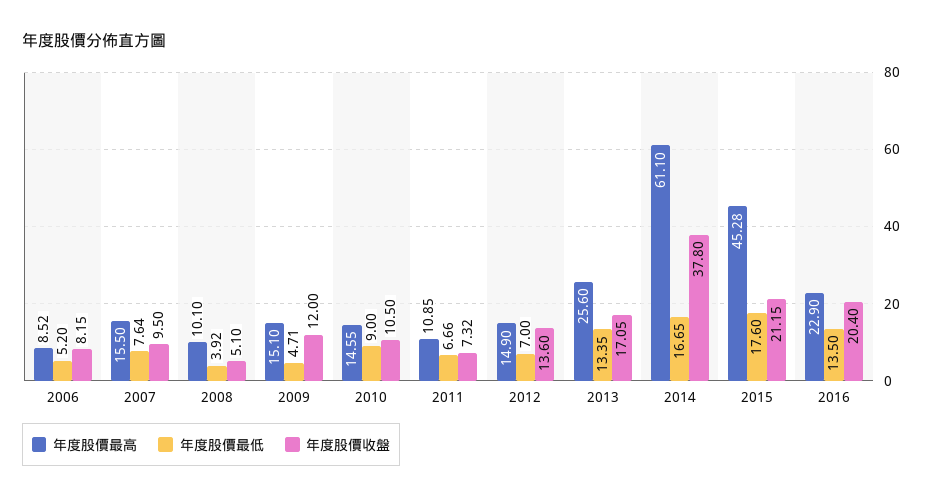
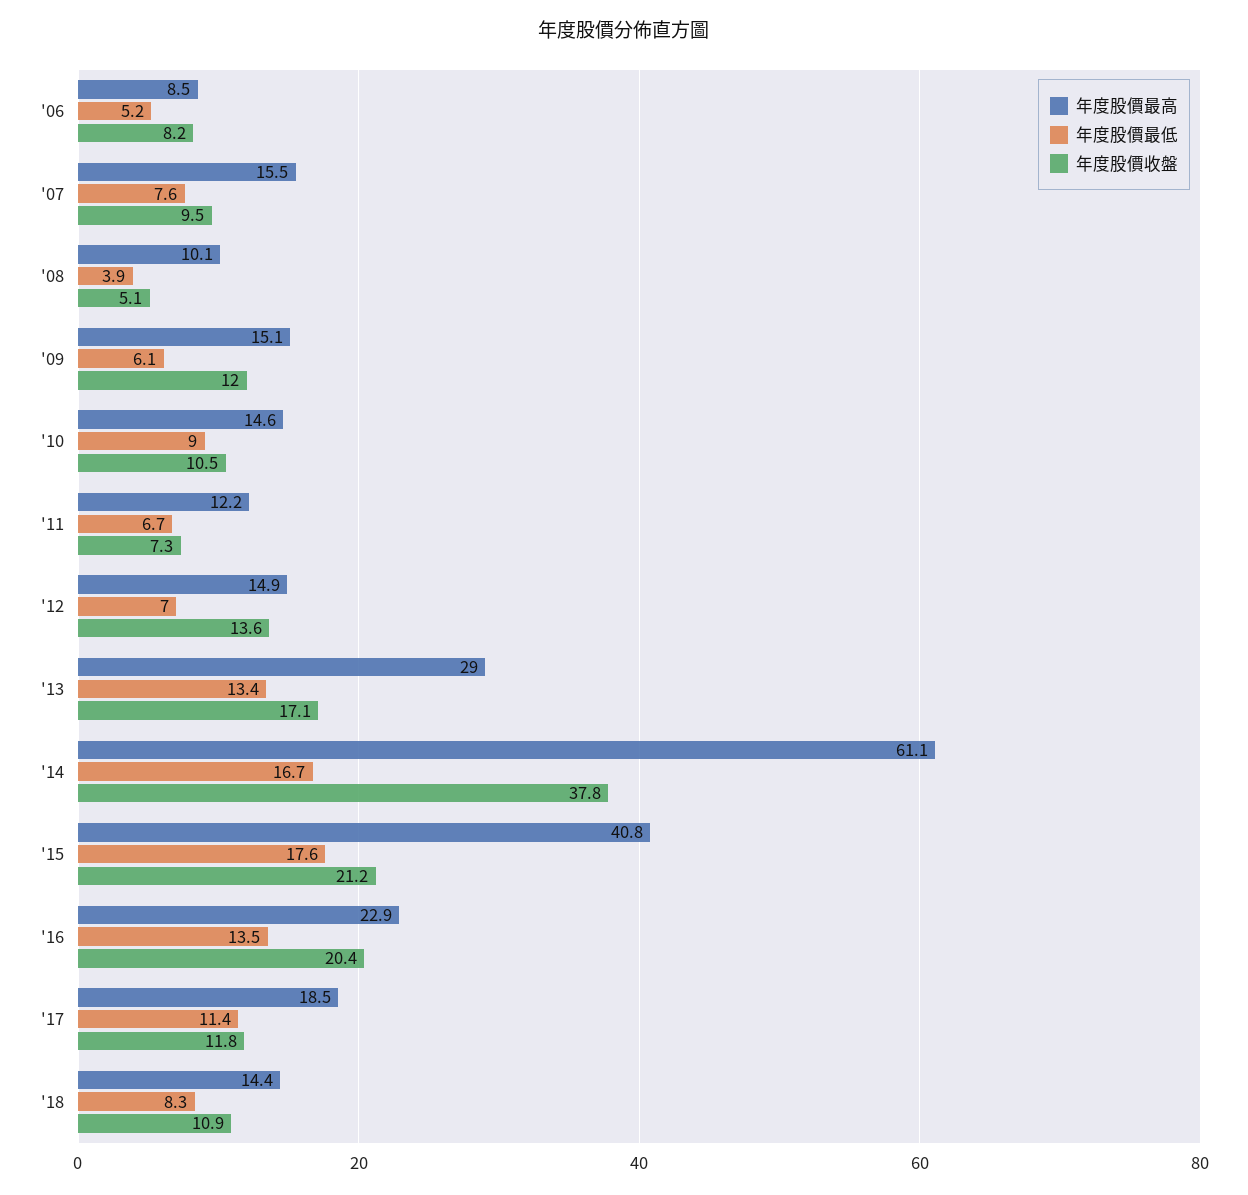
年度股價最低, 2009: 4.71 -> 6.1
年度股價最高, 2011: 10.85 -> 12.2
年度股價最高, 2013: 25.6 -> 29
年度股價最高, 2015: 45.28 -> 40.8
年度股價最高, '17: none -> 18.5
年度股價最低, '17: none -> 11.4
年度股價收盤, '17: none -> 11.8
年度股價最高, '18: none -> 14.4
年度股價最低, '18: none -> 8.3
年度股價收盤, '18: none -> 10.9

